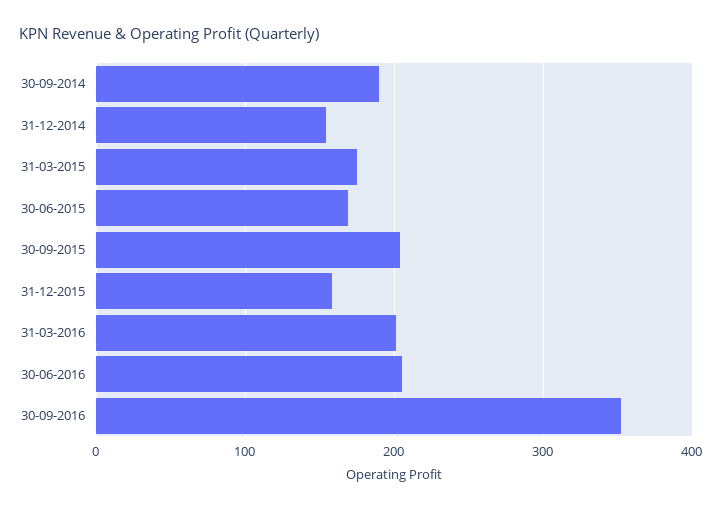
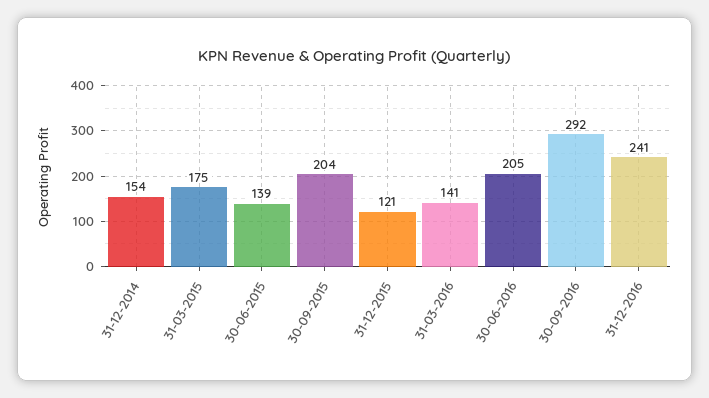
30-09-2014: 190 -> none
30-06-2015: 170 -> 139
31-12-2015: 160 -> 121
31-03-2016: 200 -> 141
30-09-2016: 350 -> 292
31-12-2016: none -> 241

